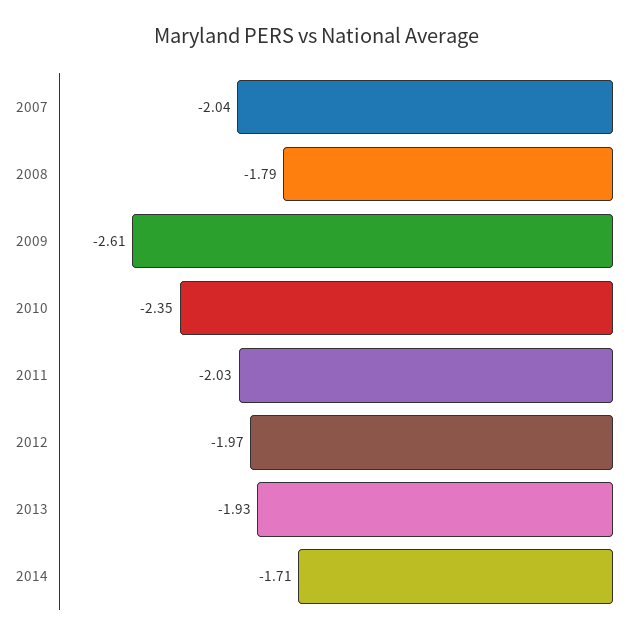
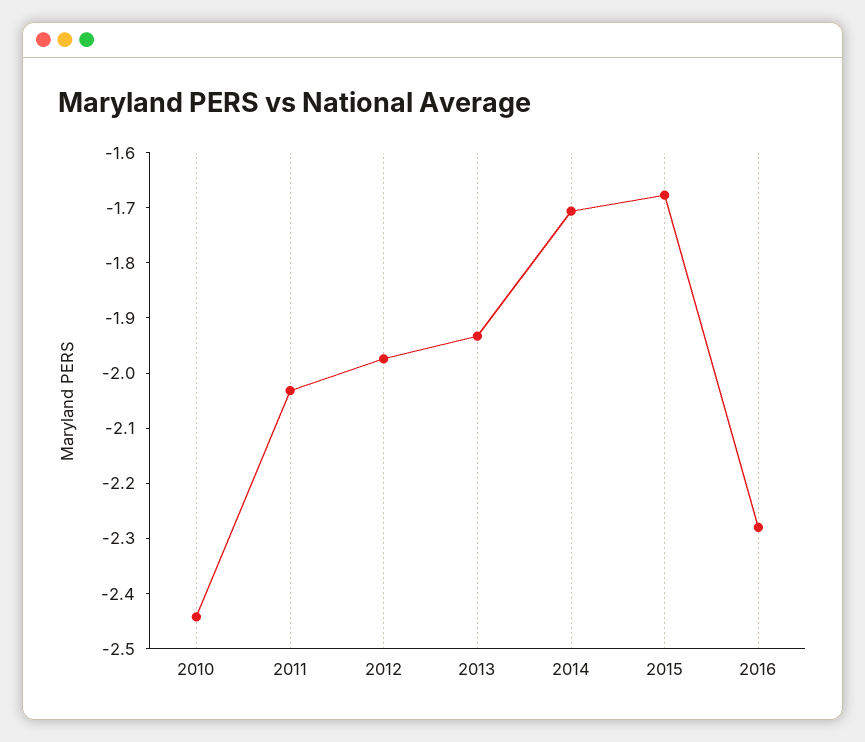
2007: -2.04 -> none
2008: -1.79 -> none
2009: -2.61 -> none
2010: -2.35 -> -2.44
2015: none -> -1.68
2016: none -> -2.28

